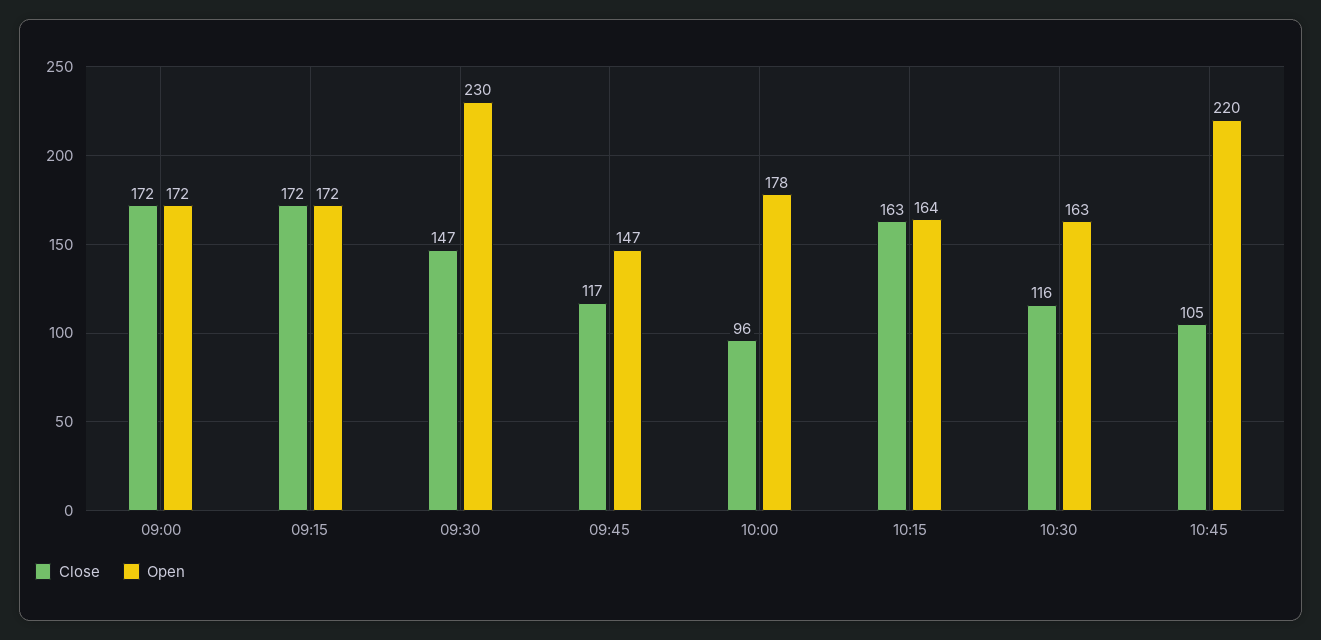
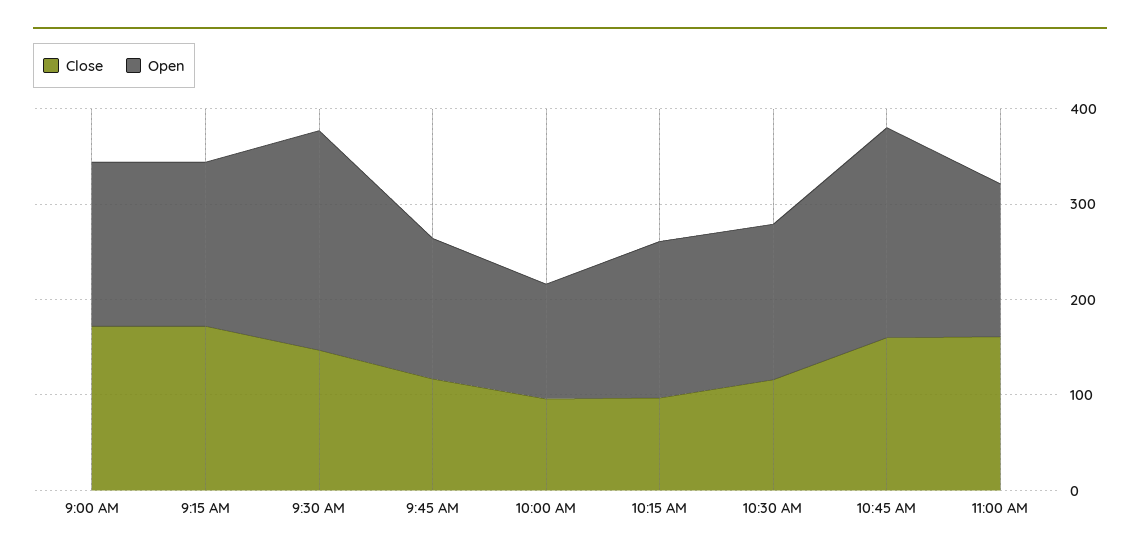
Open, 10:00: 178 -> 120
Close, 10:15: 163 -> 100
Close, 10:45: 105 -> 160
Close, 11:00 AM: none -> 160
Open, 11:00 AM: none -> 160

